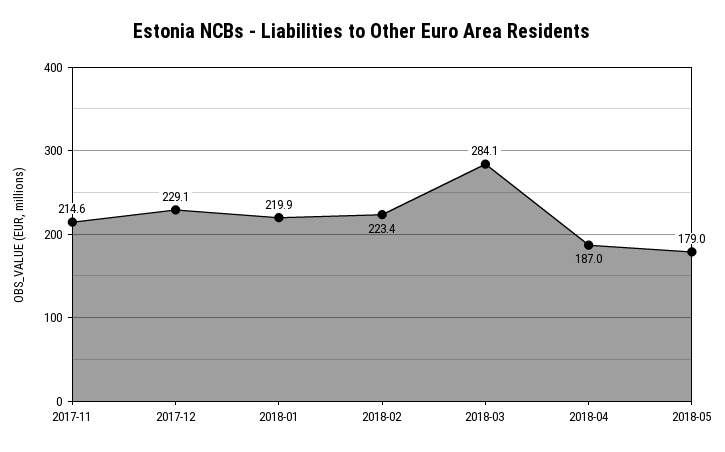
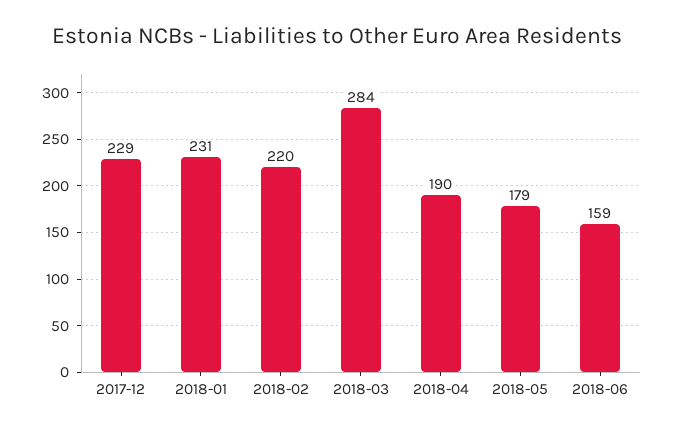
2017-11: 214.6 -> none
2018-01: 219.9 -> 231
2018-02: 223.4 -> 220
2018-04: 187 -> 190
2018-06: none -> 159

